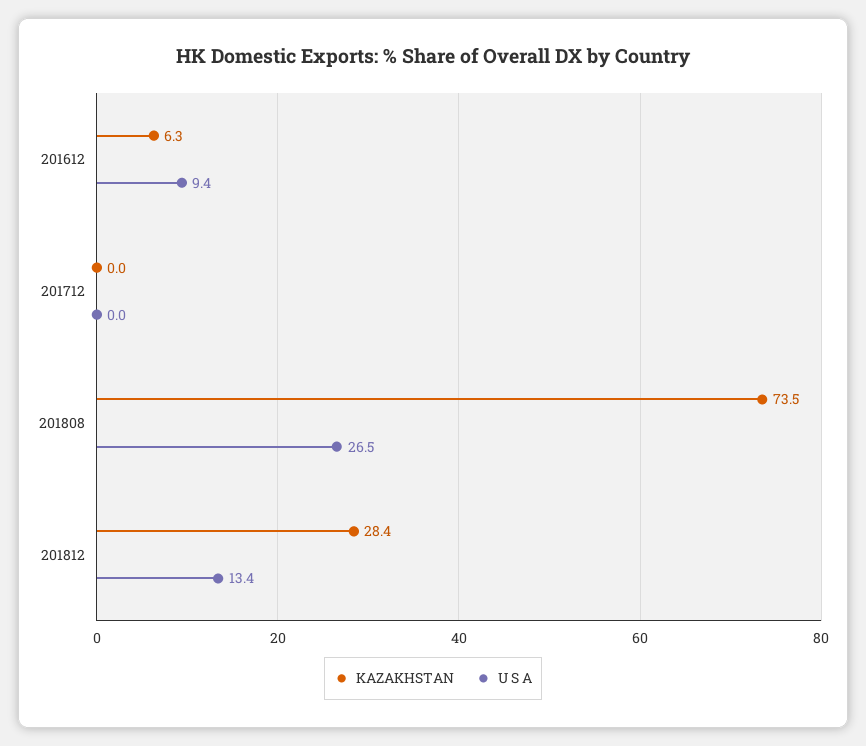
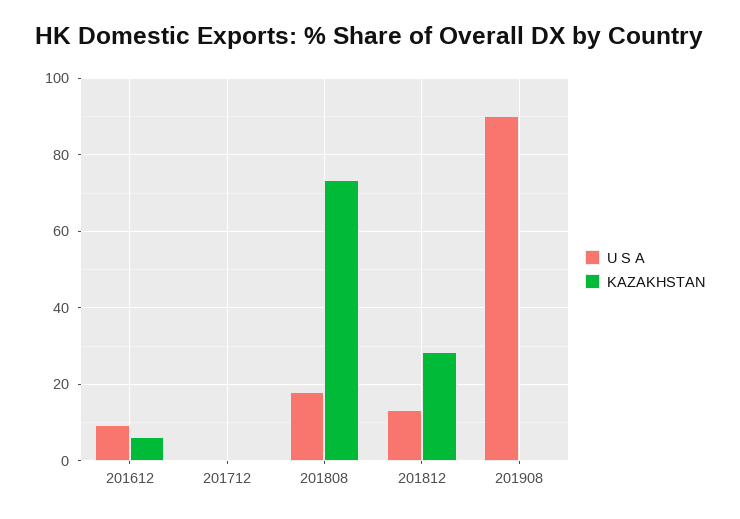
U S A, 201808: 26.5 -> 18
U S A, 201908: none -> 90
KAZAKHSTAN, 201908: none -> 0

